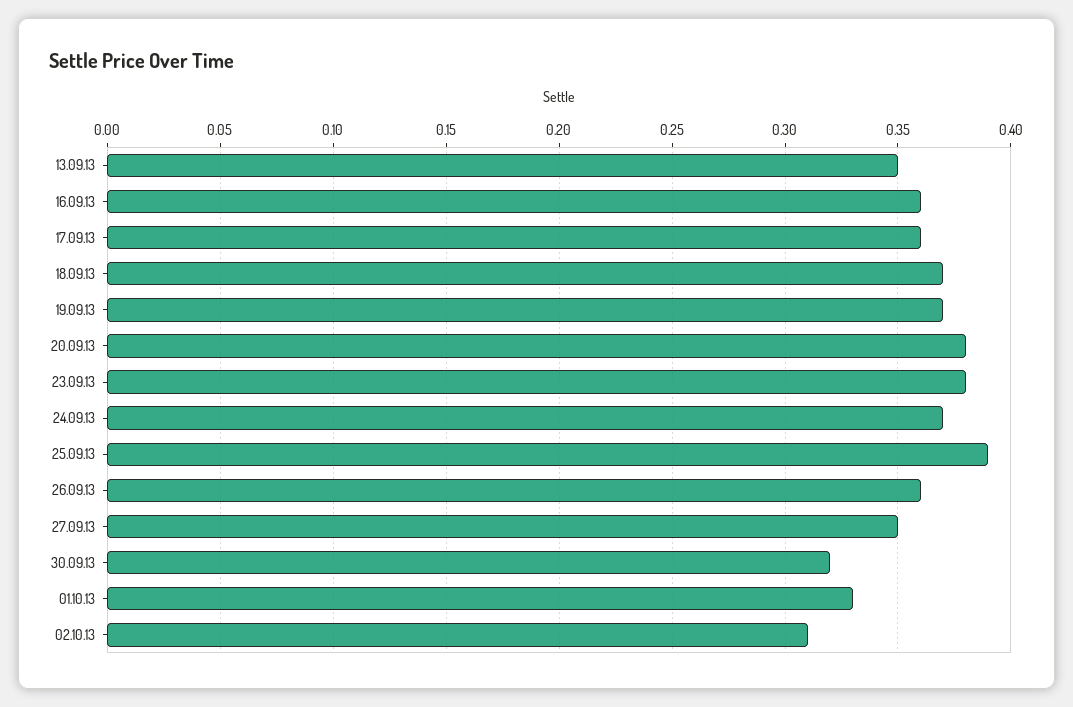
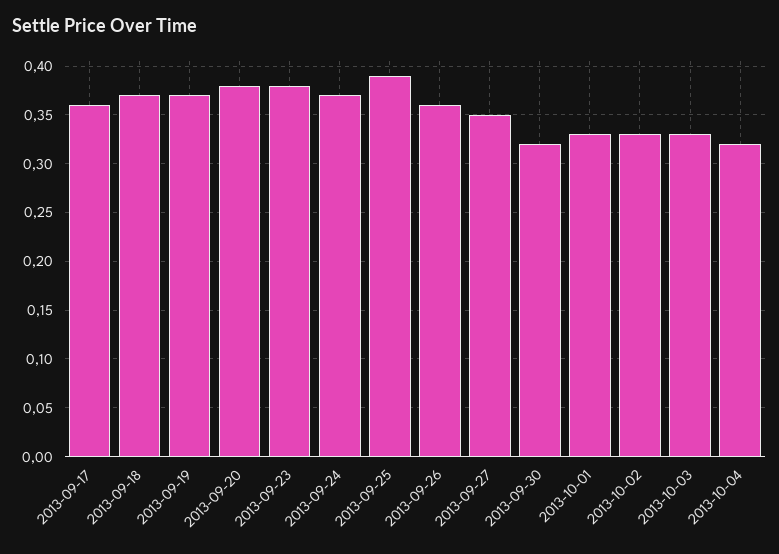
13.09.13: 0.35 -> none
16.09.13: 0.36 -> none
02.10.13: 0.31 -> 0.33
2013-10-03: none -> 0.33
2013-10-04: none -> 0.32

